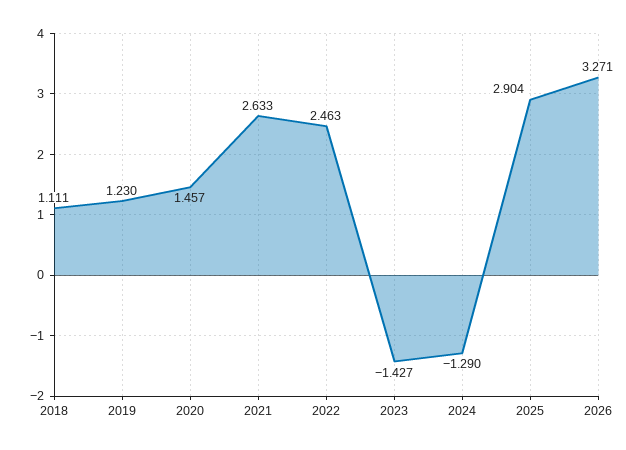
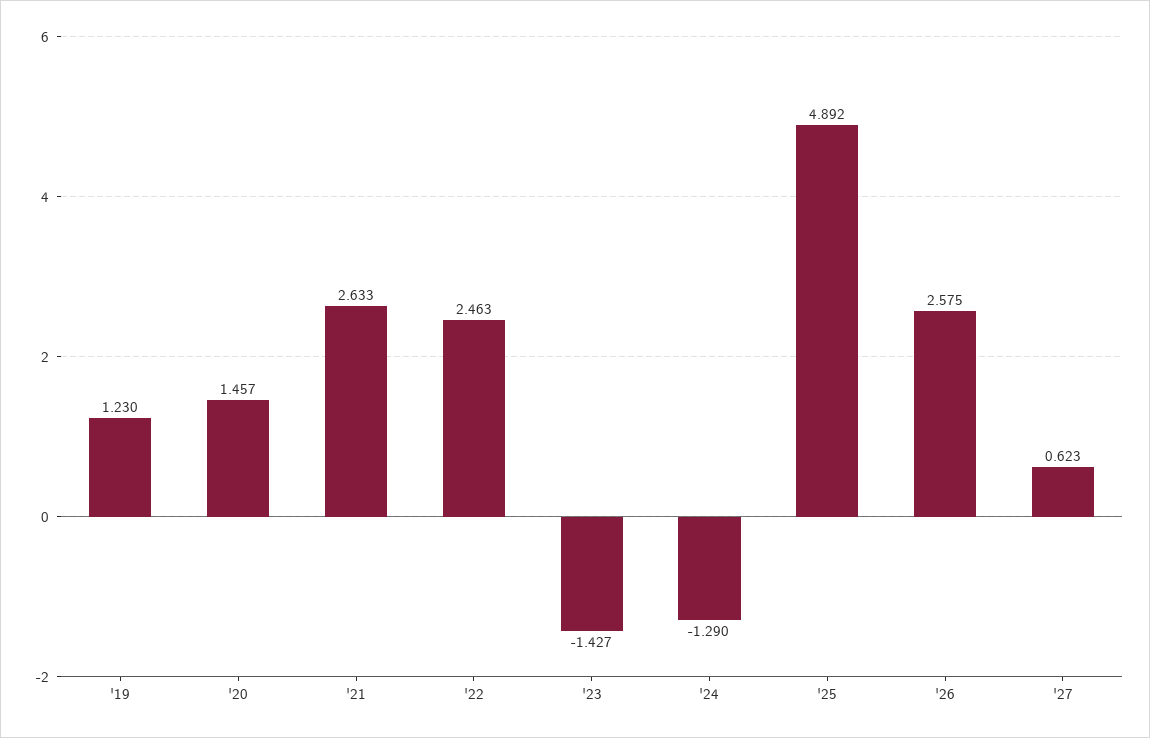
2018: 1.111 -> none
2025: 2.904 -> 4.892
2026: 3.271 -> 2.575
'27: none -> 0.623

